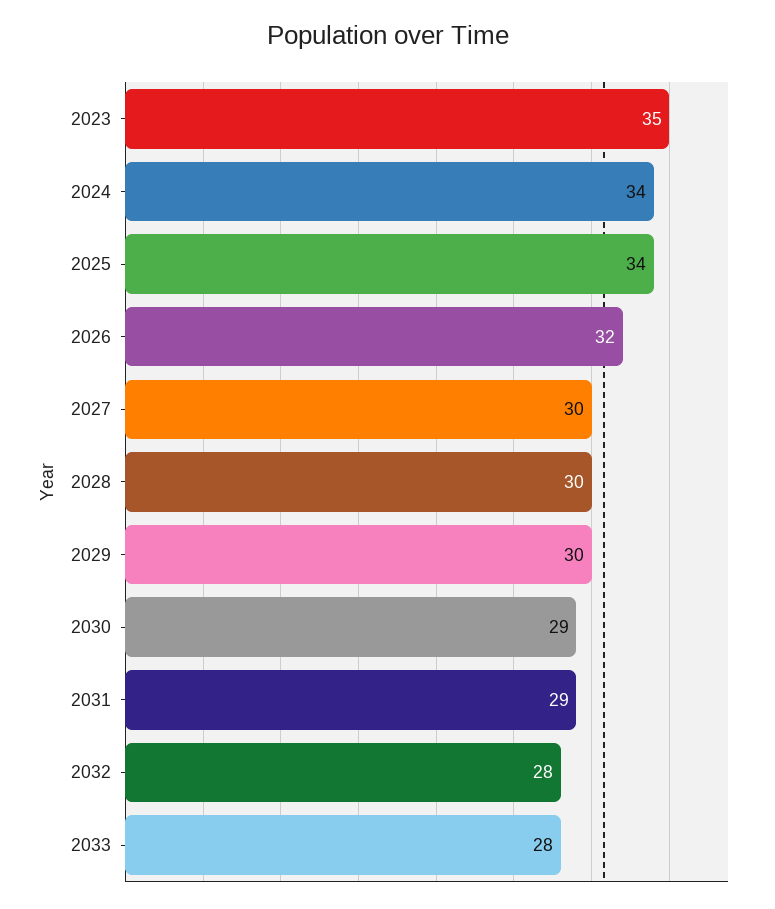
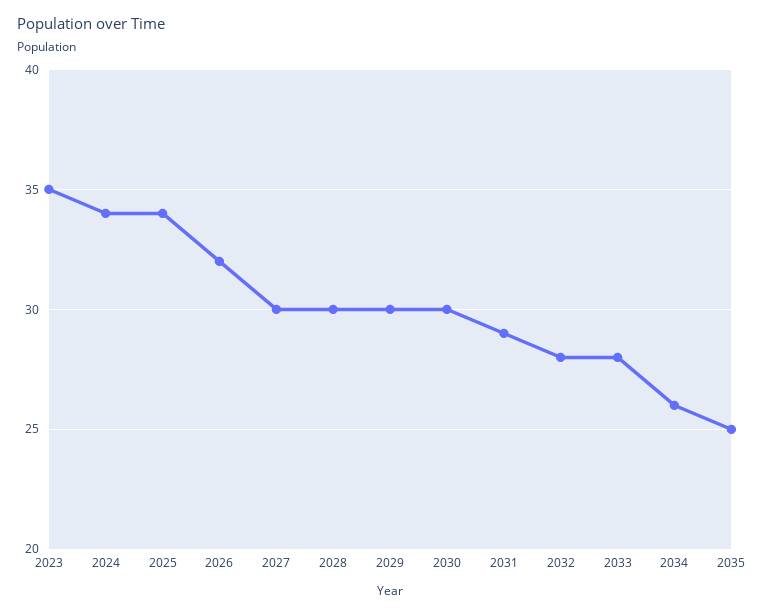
2030: 29 -> 30
2034: none -> 26
2035: none -> 25

